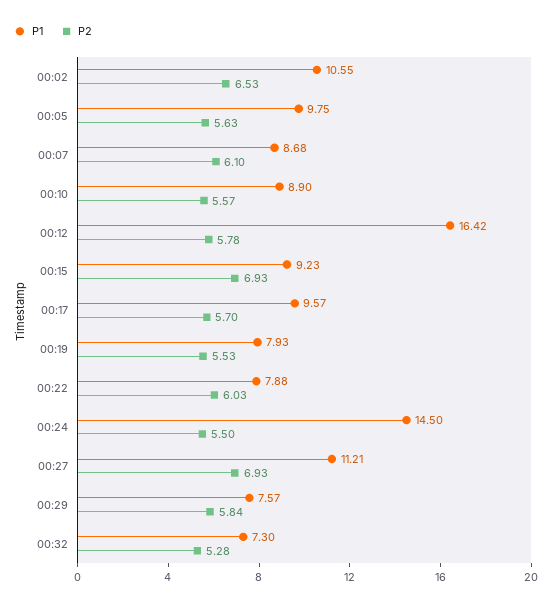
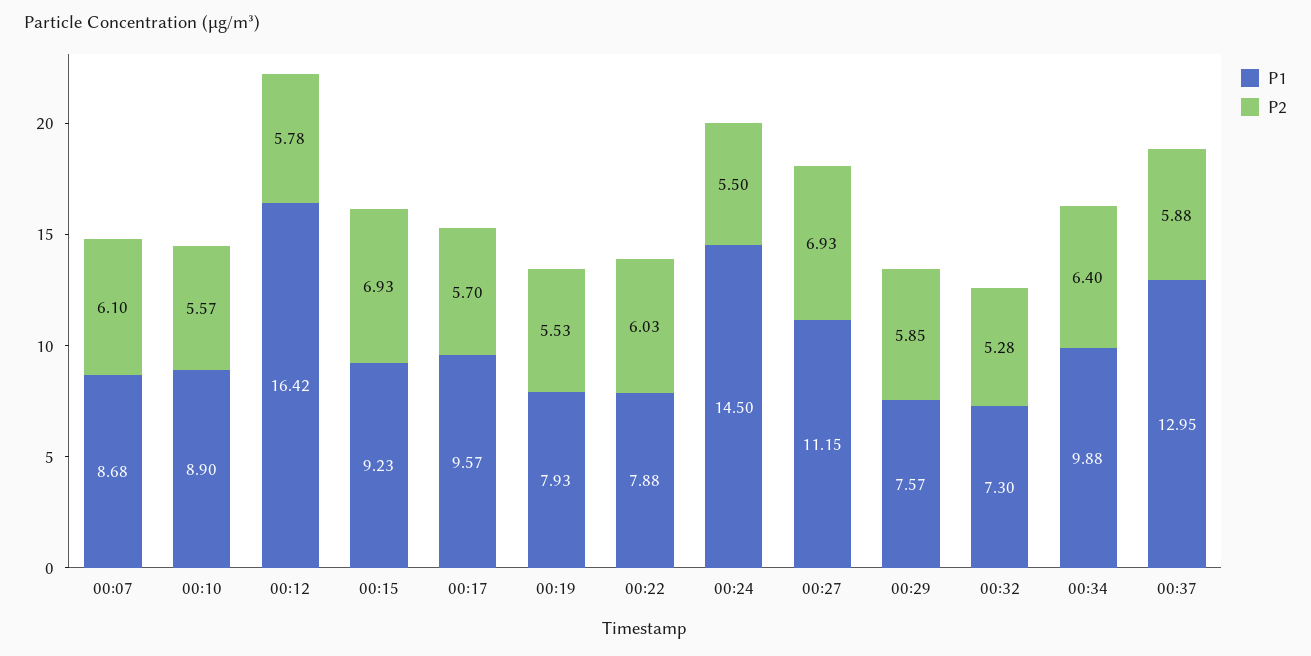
P1, 00:02: 10.55 -> none
P2, 00:02: 6.53 -> none
P1, 00:05: 9.75 -> none
P2, 00:05: 5.63 -> none
P1, 00:27: 11.21 -> 11.15
P2, 00:29: 5.84 -> 5.85
P1, 00:34: none -> 9.88
P2, 00:34: none -> 6.4
P1, 00:37: none -> 12.95
P2, 00:37: none -> 5.88

